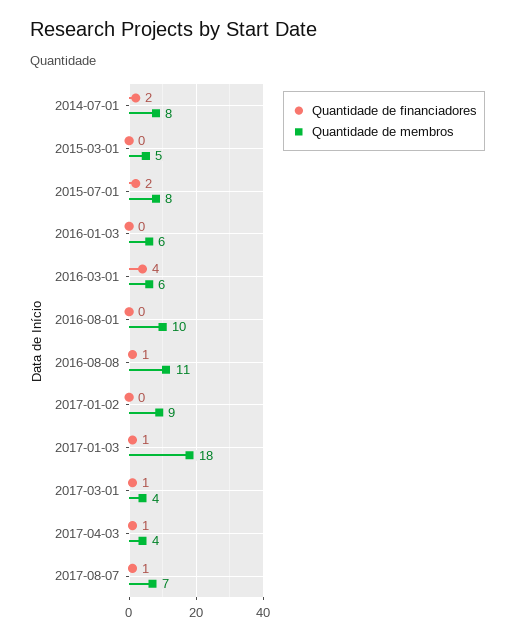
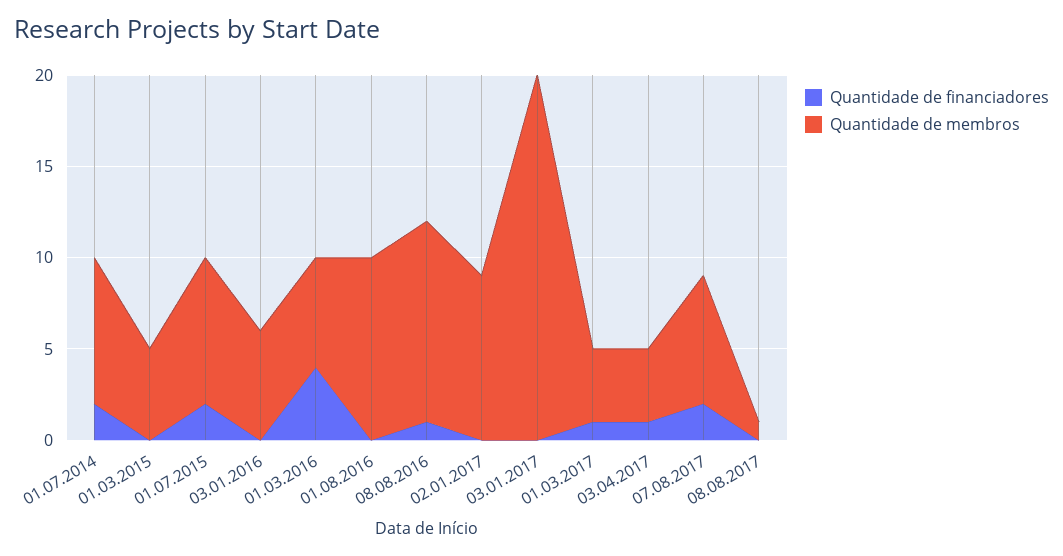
Quantidade de financiadores, 2017-01-03: 1 -> 0
Quantidade de membros, 2017-01-03: 18 -> 20
Quantidade de financiadores, 2017-08-07: 1 -> 2
Quantidade de financiadores, 08.08.2017: none -> 0
Quantidade de membros, 08.08.2017: none -> 1

